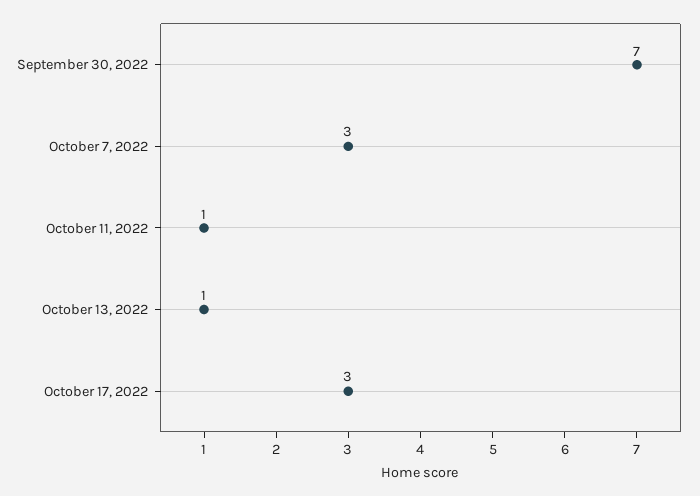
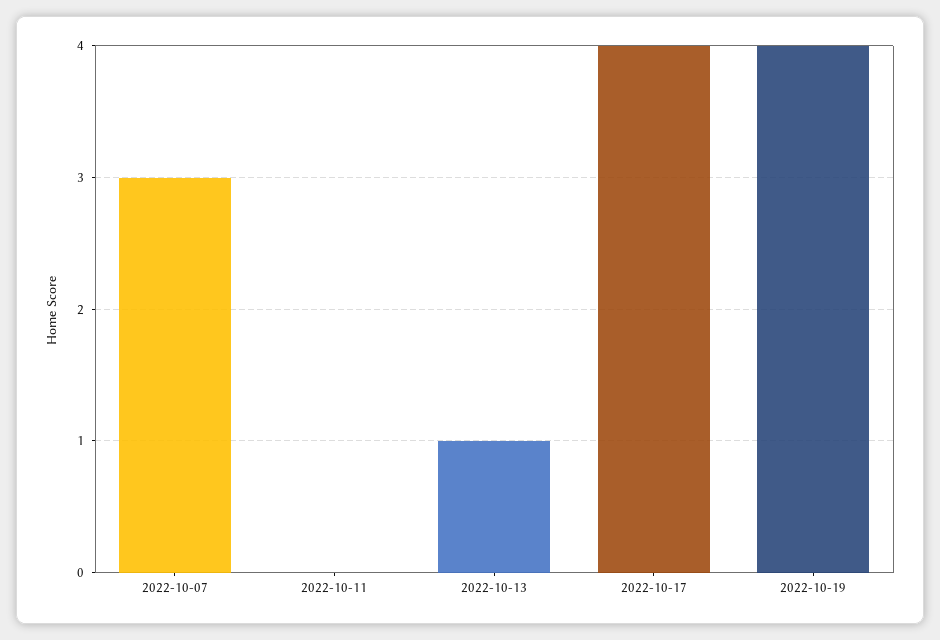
September 30, 2022: 7 -> none
October 11, 2022: 1 -> 0
October 17, 2022: 3 -> 4
2022-10-19: none -> 4

